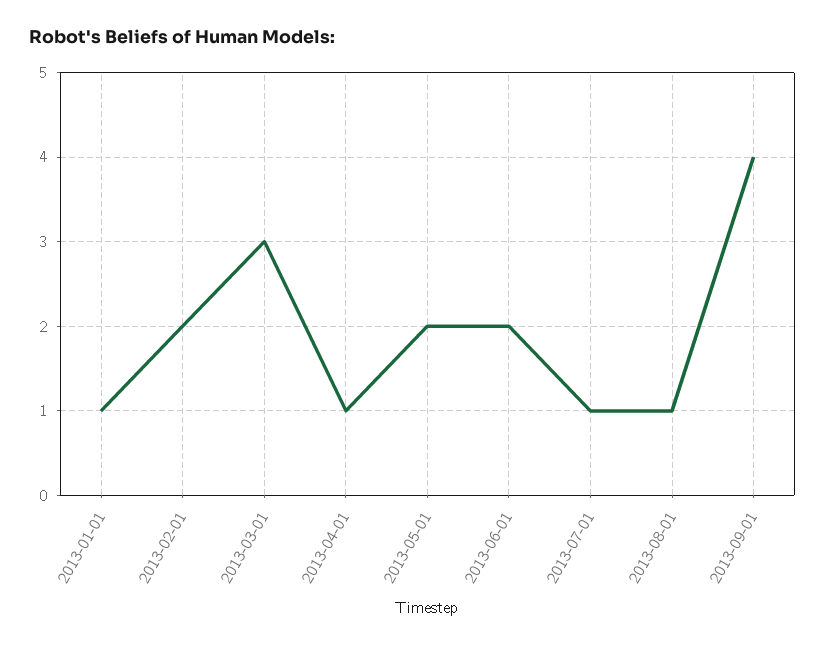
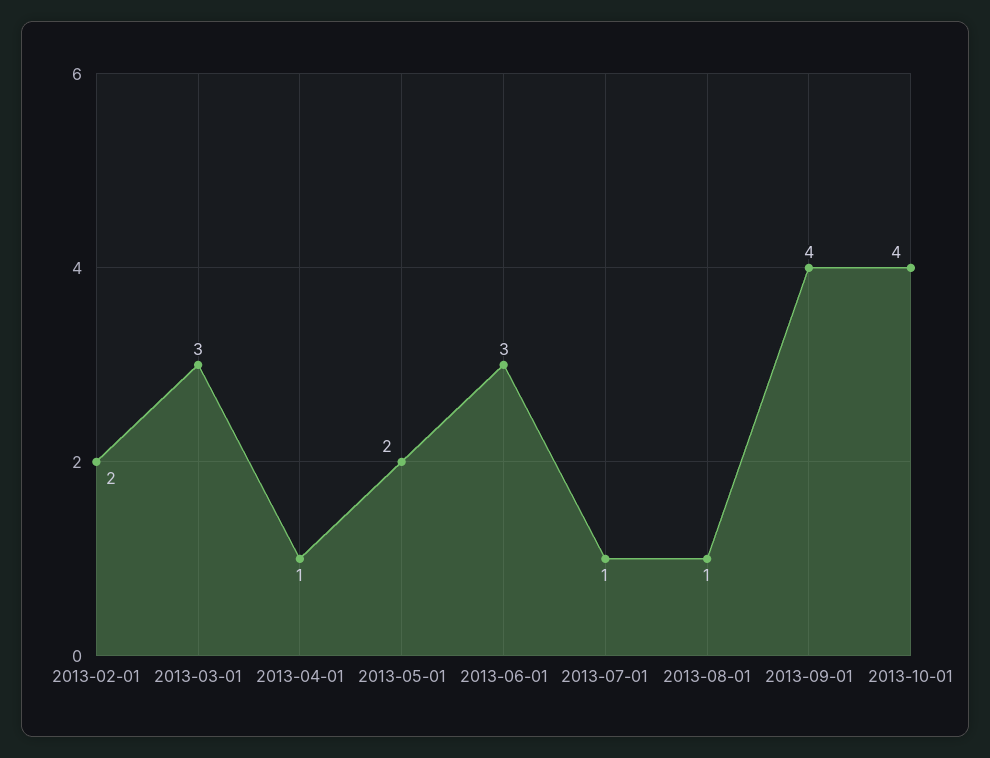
2013-01-01: 1 -> none
2013-06-01: 2 -> 3
2013-10-01: none -> 4

